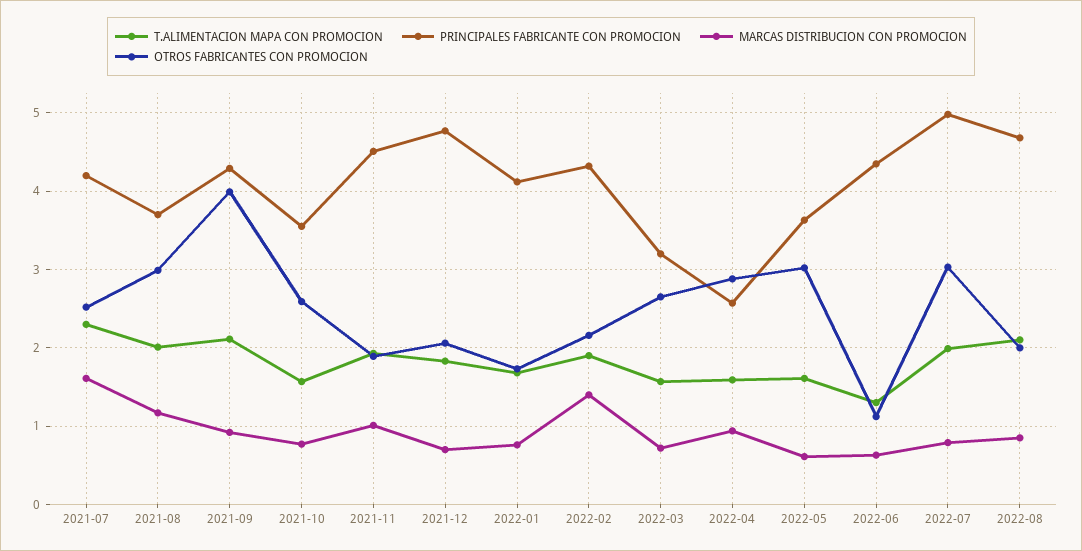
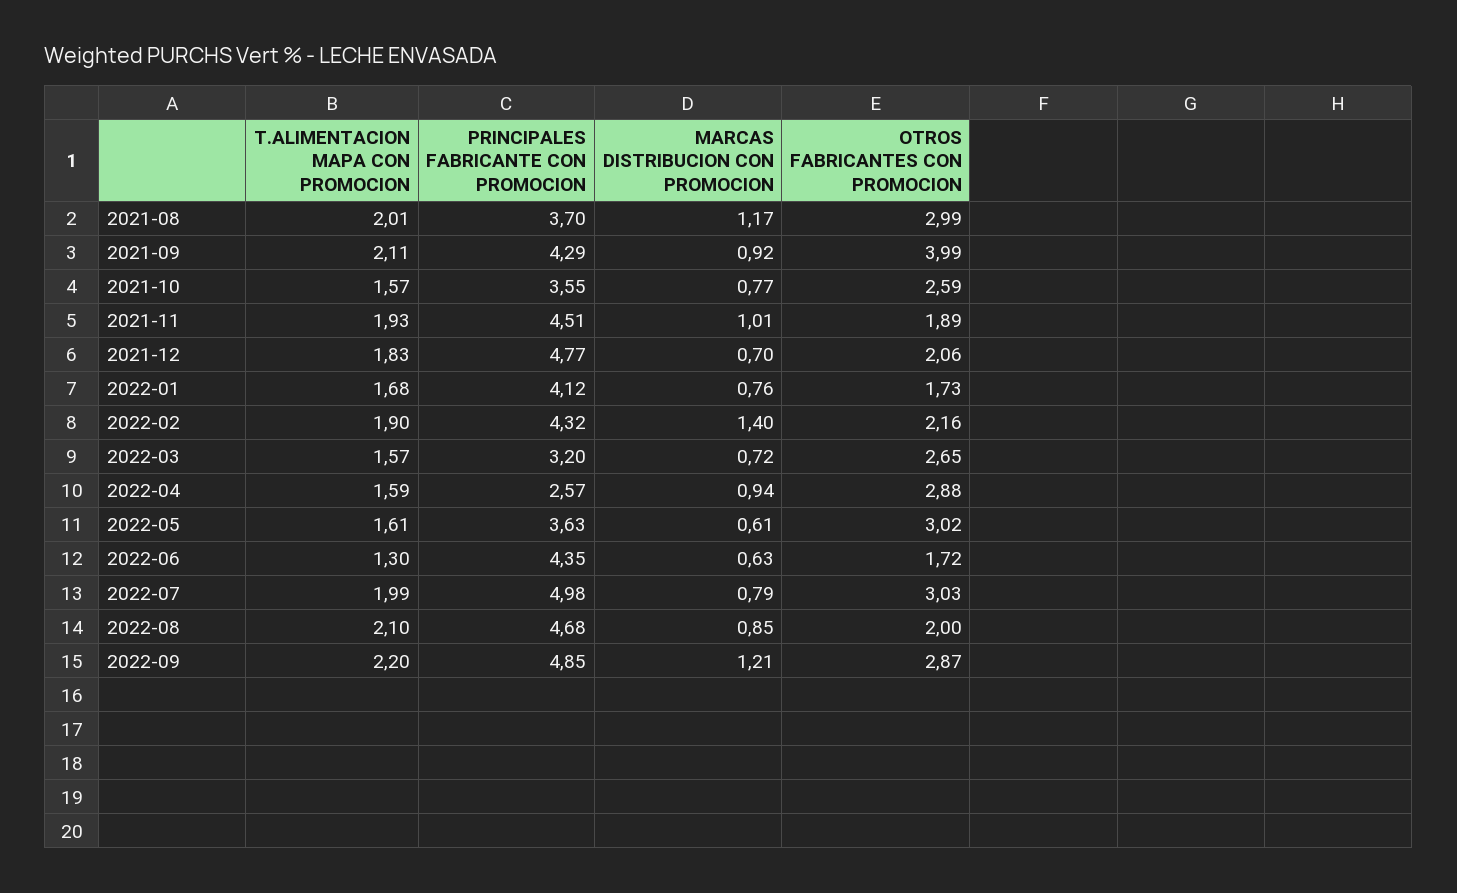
T.ALIMENTACION MAPA CON PROMOCION, 2021-07: 2.3 -> none
PRINCIPALES FABRICANTE CON PROMOCION, 2021-07: 4.2 -> none
MARCAS DISTRIBUCION CON PROMOCION, 2021-07: 1.6 -> none
OTROS FABRICANTES CON PROMOCION, 2021-07: 2.5 -> none
OTROS FABRICANTES CON PROMOCION, 2022-06: 1.1 -> 1.72
T.ALIMENTACION MAPA CON PROMOCION, 2022-09: none -> 2.2
PRINCIPALES FABRICANTE CON PROMOCION, 2022-09: none -> 4.85
MARCAS DISTRIBUCION CON PROMOCION, 2022-09: none -> 1.21
OTROS FABRICANTES CON PROMOCION, 2022-09: none -> 2.87

